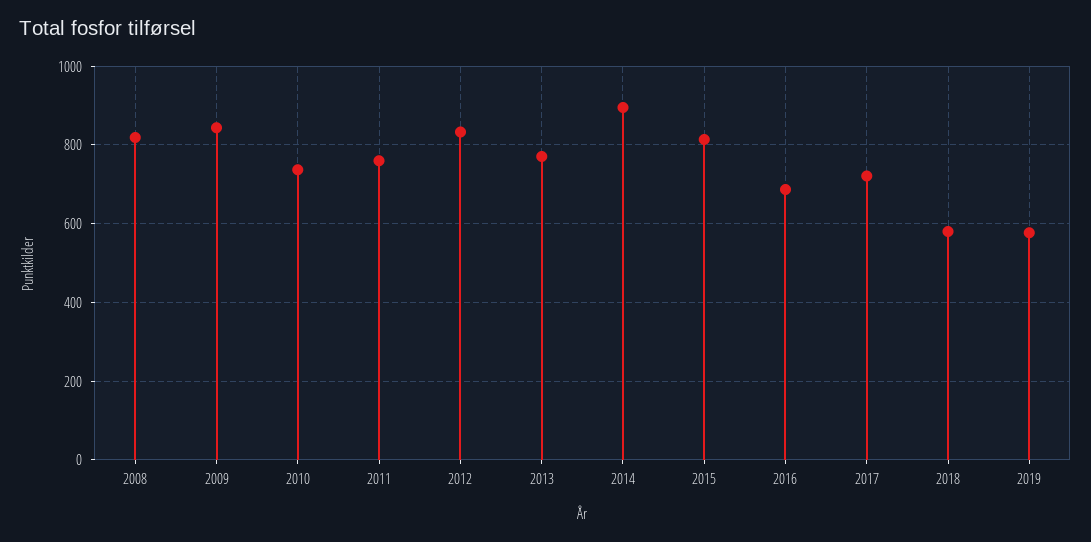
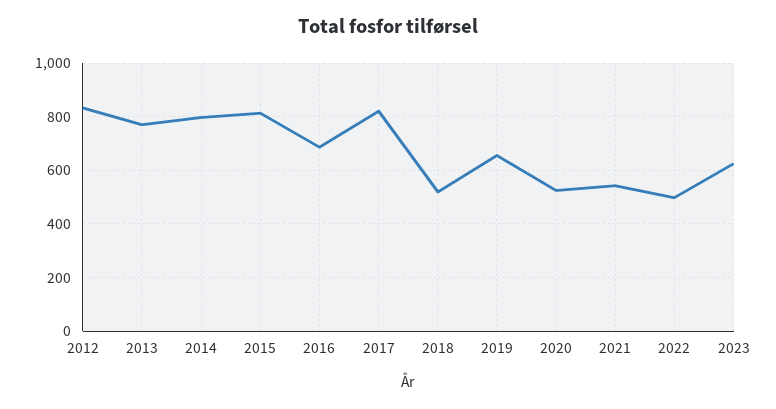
2008: 820 -> none
2009: 840 -> none
2010: 740 -> none
2011: 760 -> none
2014: 900 -> 800
2017: 720 -> 825
2018: 580 -> 525
2019: 580 -> 650
2020: none -> 525
2021: none -> 550
2022: none -> 500
2023: none -> 625

